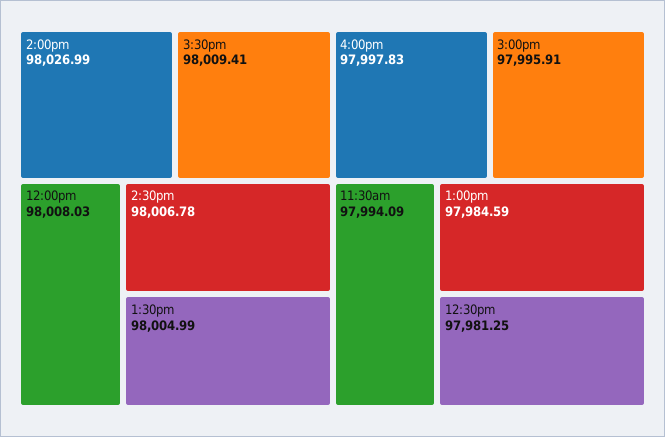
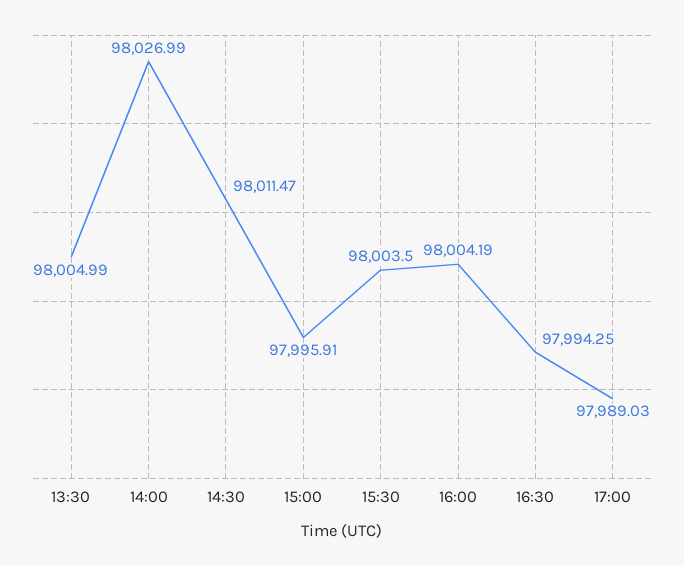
3:30pm: 98009.41 -> 98003.5
12:00pm: 98008.03 -> none
2:30pm: 98006.78 -> 98011.47
4:00pm: 97997.83 -> 98004.19
11:30am: 97994.09 -> none
1:00pm: 97984.59 -> none
12:30pm: 97981.25 -> none
16:30: none -> 97994.25
17:00: none -> 97989.03

